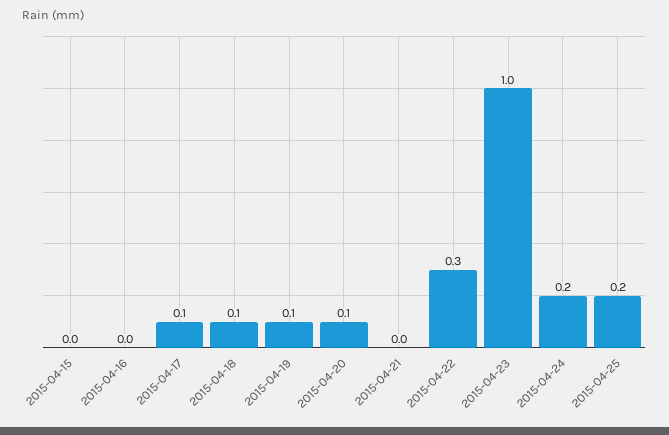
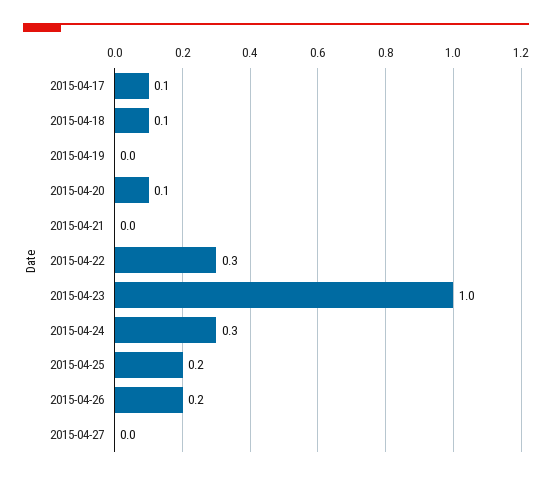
2015-04-15: 0 -> none
2015-04-16: 0 -> none
2015-04-19: 0.1 -> 0
2015-04-24: 0.2 -> 0.3
2015-04-26: none -> 0.2
2015-04-27: none -> 0

